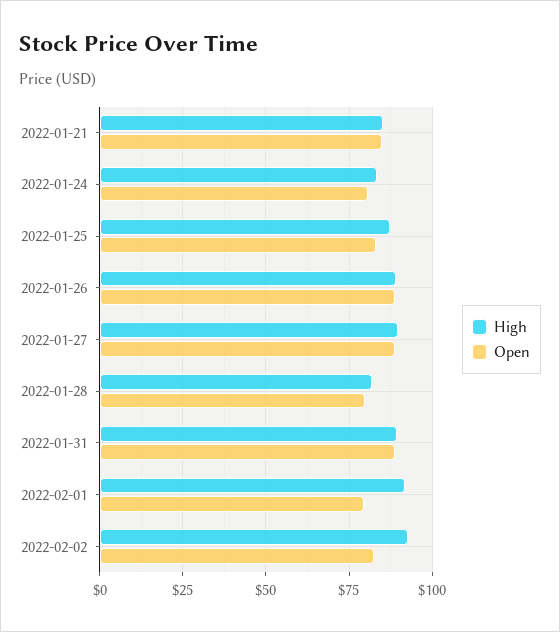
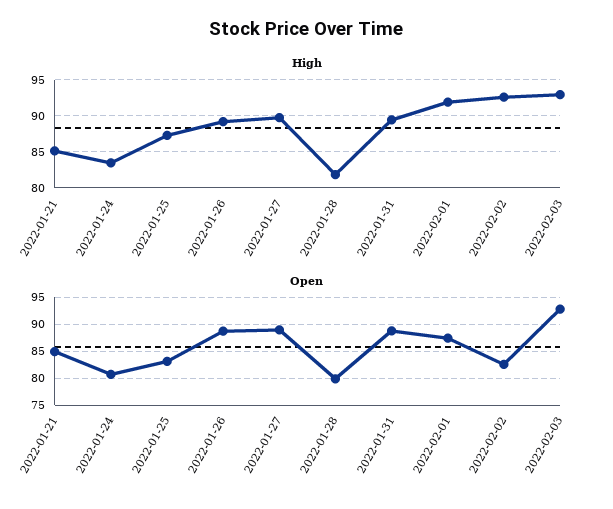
Open, 2022-02-01: 80 -> 87.5
High, 2022-02-03: none -> 93
Open, 2022-02-03: none -> 92.5

